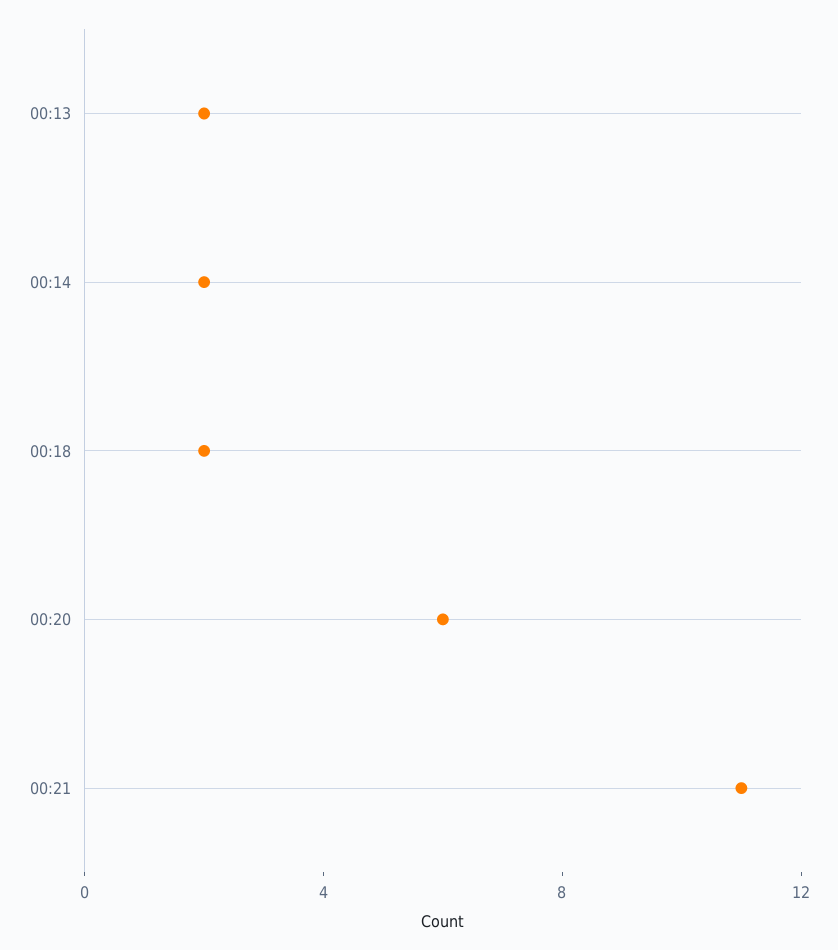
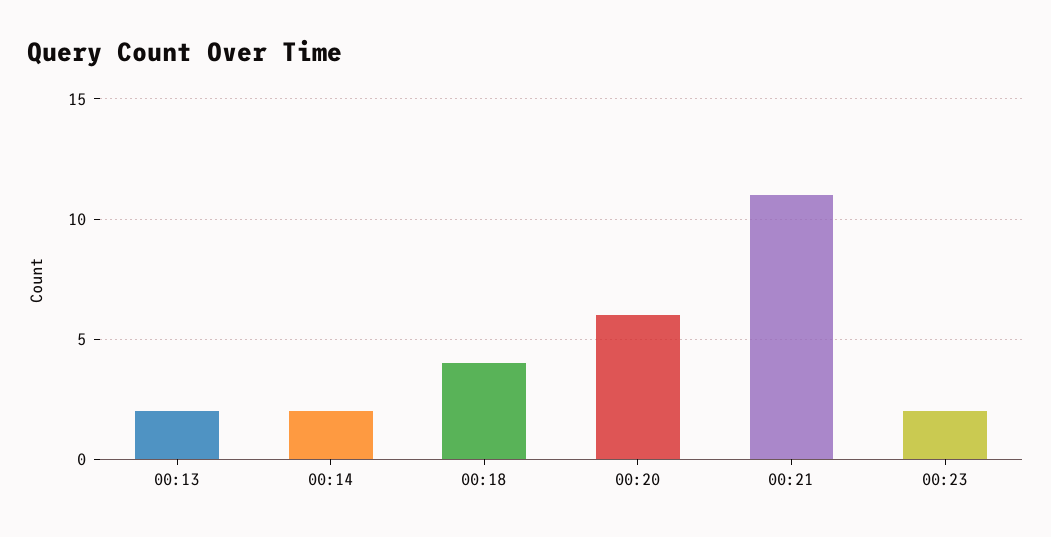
00:18: 2 -> 4
00:23: none -> 2

